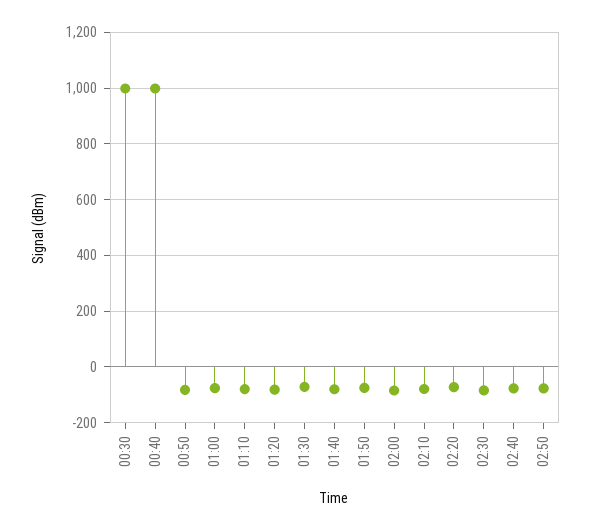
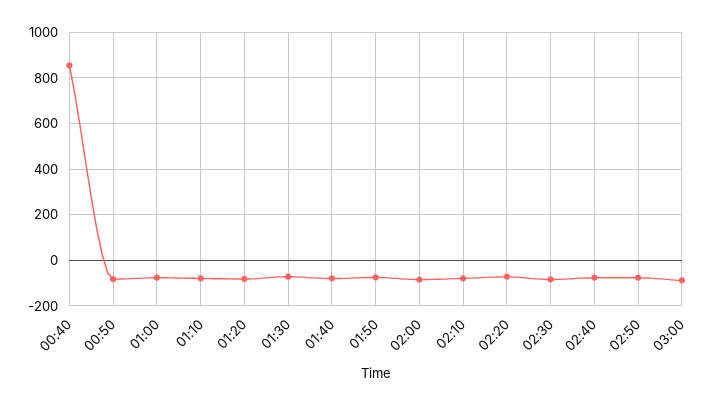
00:30: 1000 -> none
00:40: 1000 -> 850
03:00: none -> -100

